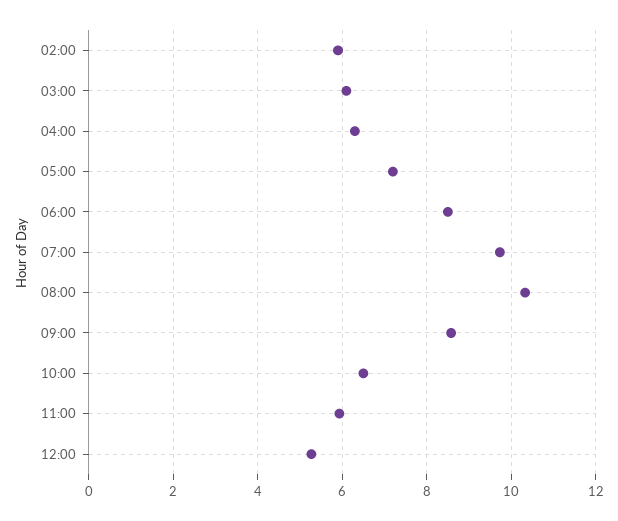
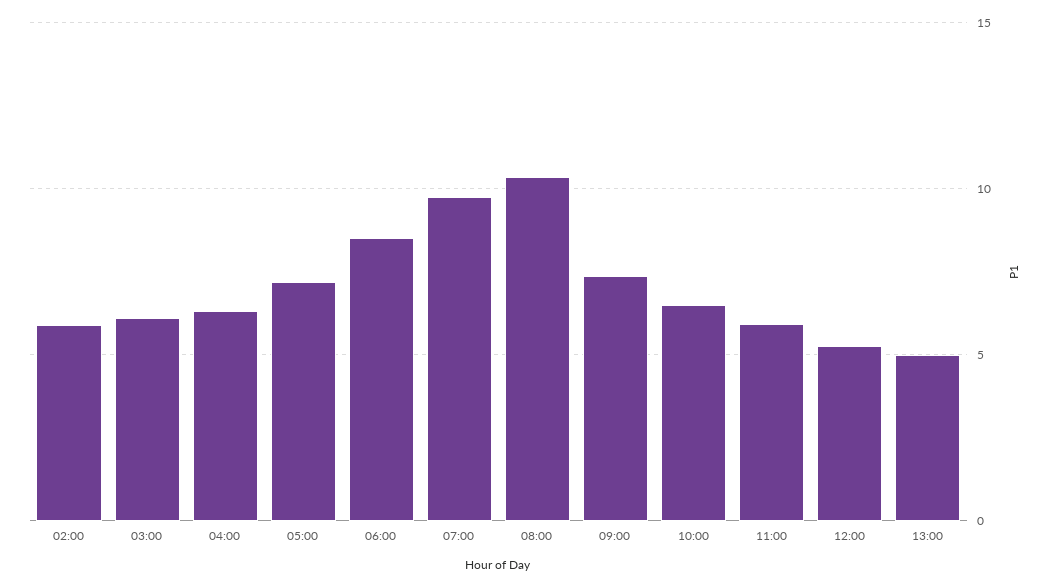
09:00: 8.6 -> 7.5
13:00: none -> 5

